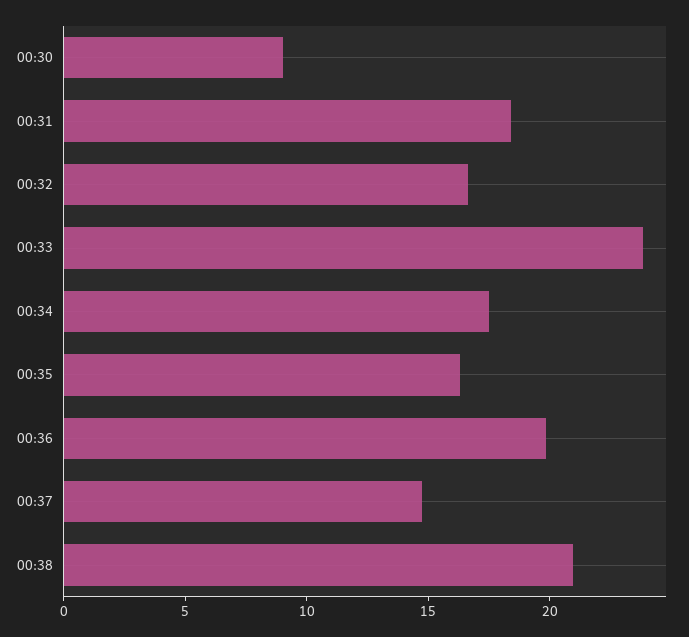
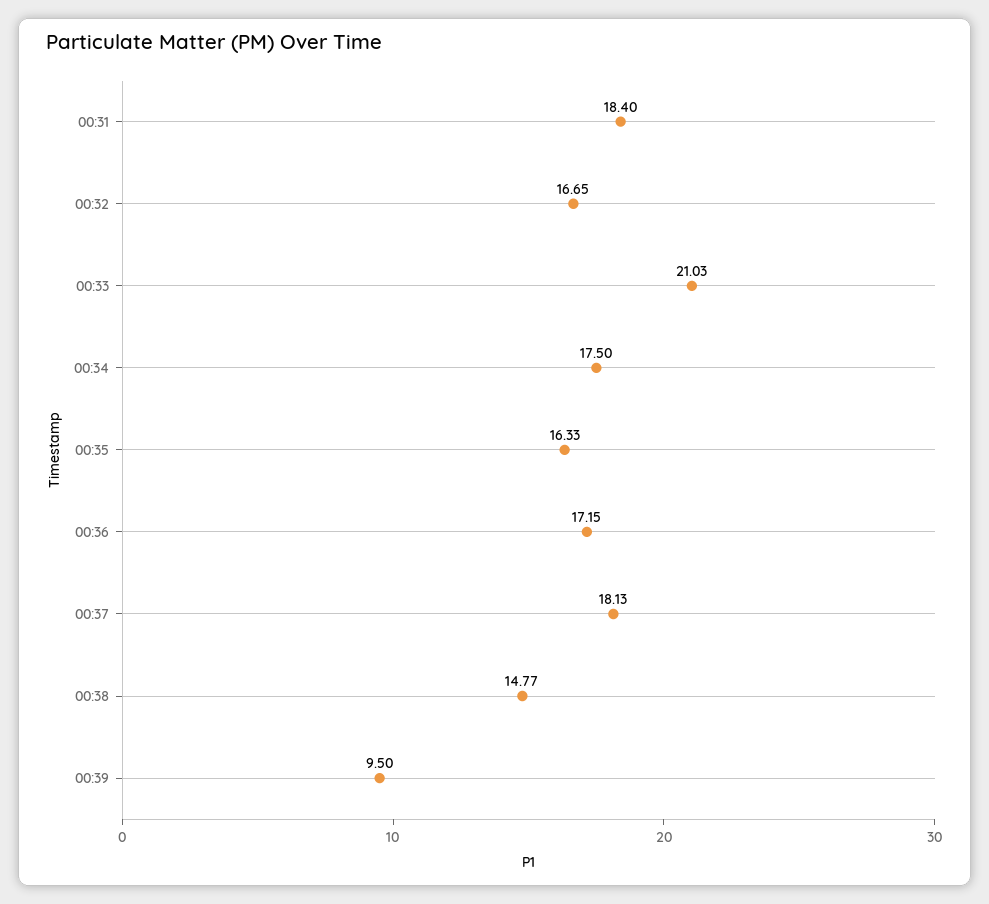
00:30: 9 -> none
00:33: 24 -> 21.03
00:36: 20 -> 17.15
00:37: 15 -> 18.13
00:38: 21 -> 14.77
00:39: none -> 9.5

